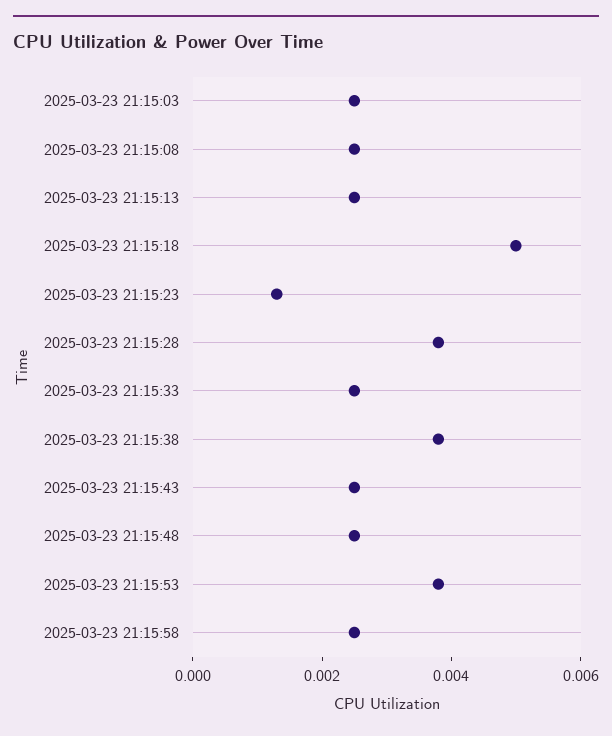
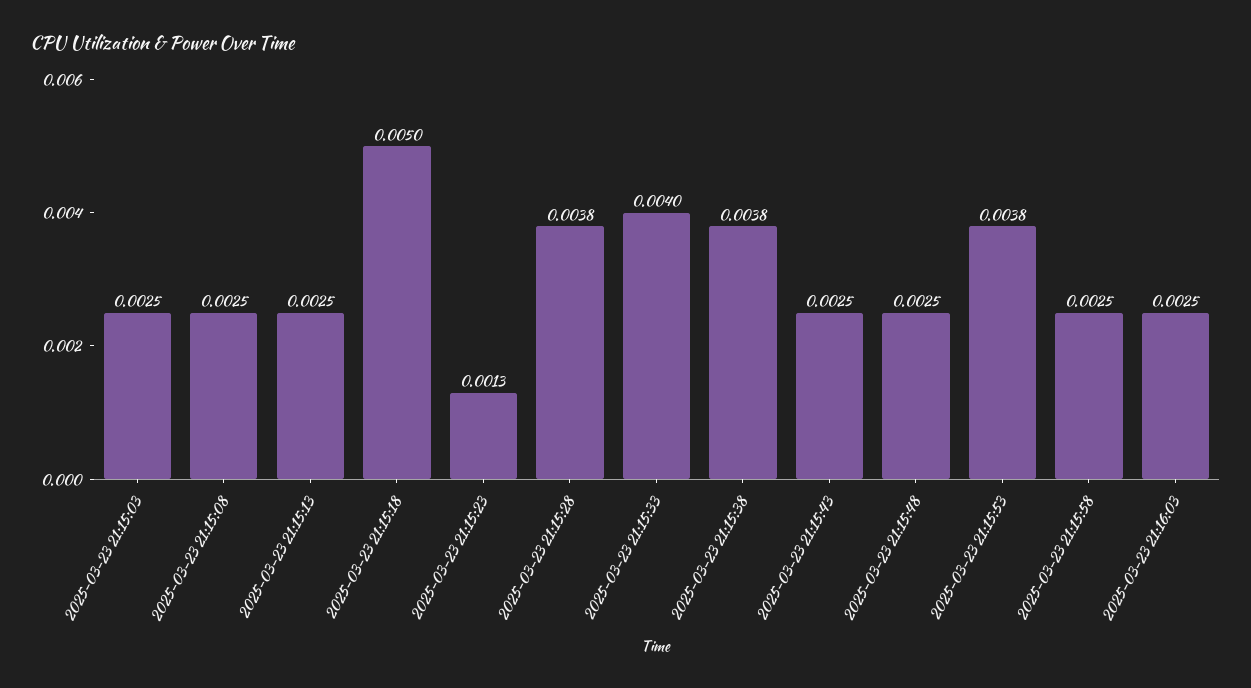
2025-03-23 21:15:33: 0.0025 -> 0.004
2025-03-23 21:16:03: none -> 0.0025

